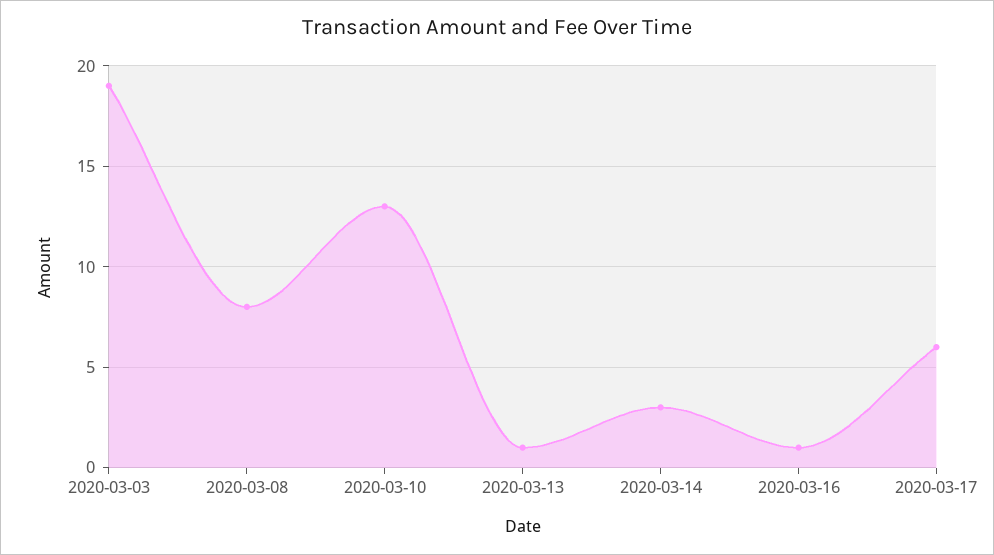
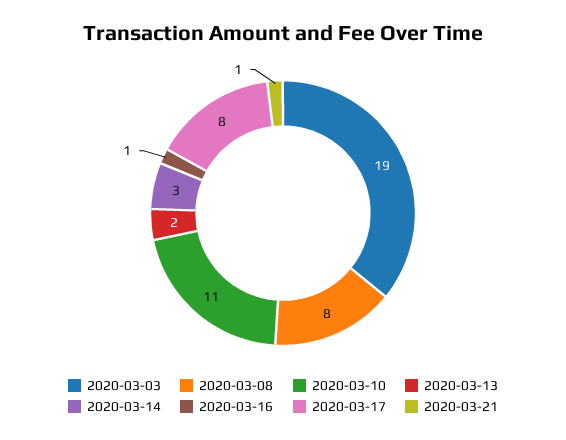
2020-03-10: 13 -> 11
2020-03-13: 1 -> 2
2020-03-17: 6 -> 8
2020-03-21: none -> 1

